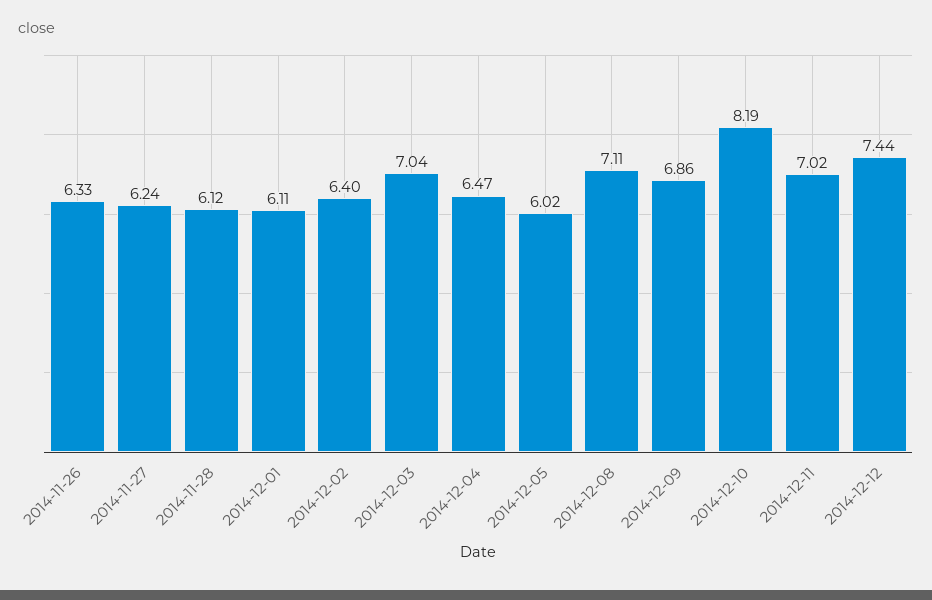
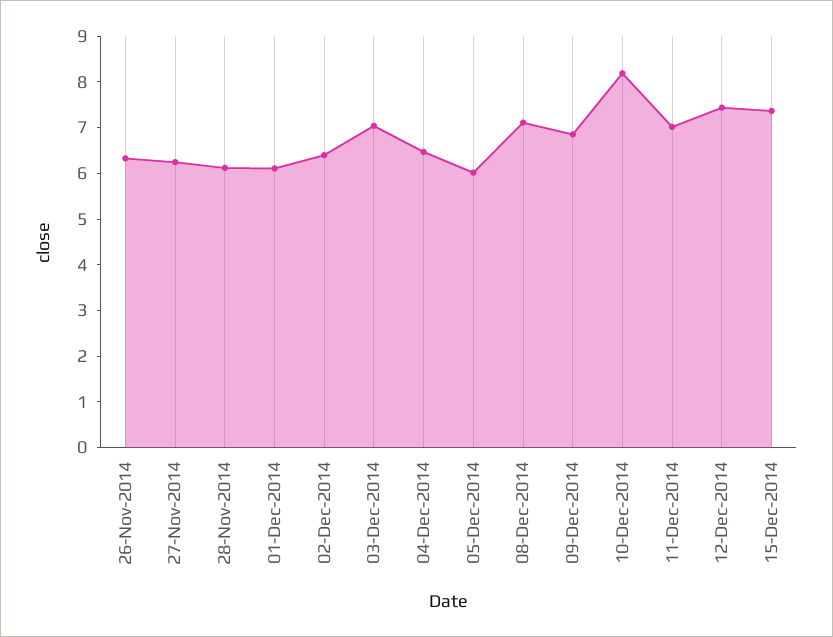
15-Dec-2014: none -> 7.4

